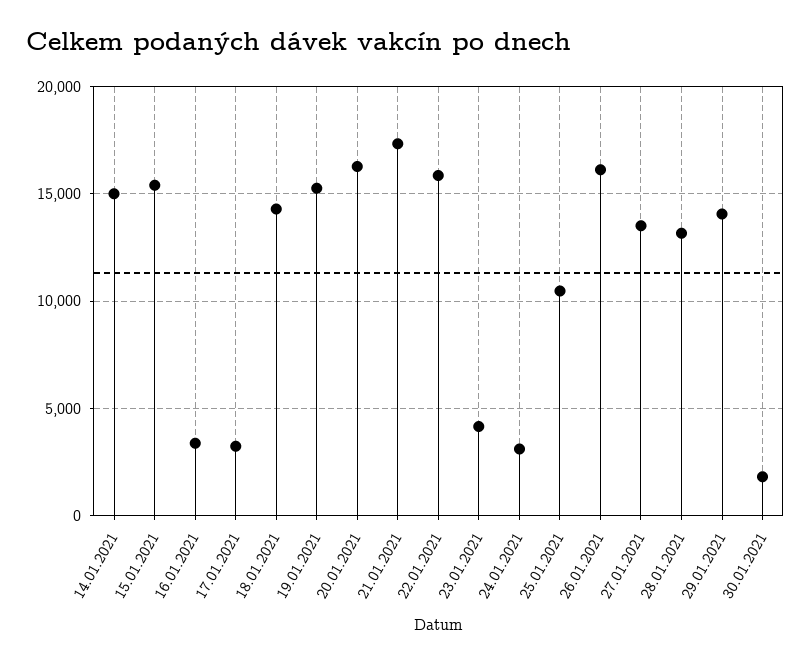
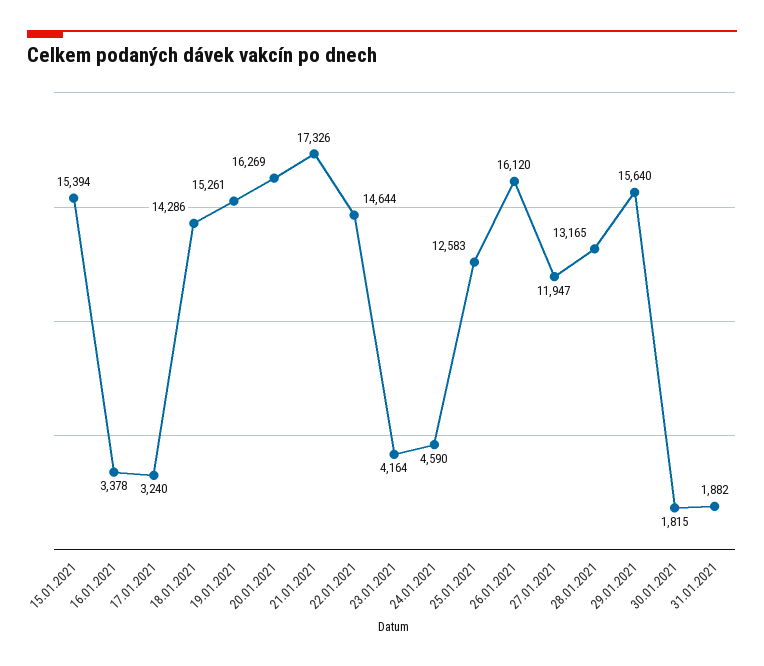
14.01.2021: 15000 -> none
22.01.2021: 16000 -> 14644
24.01.2021: 3000 -> 4590
25.01.2021: 10500 -> 12583
27.01.2021: 13500 -> 11947
29.01.2021: 14000 -> 15640
31.01.2021: none -> 1882

